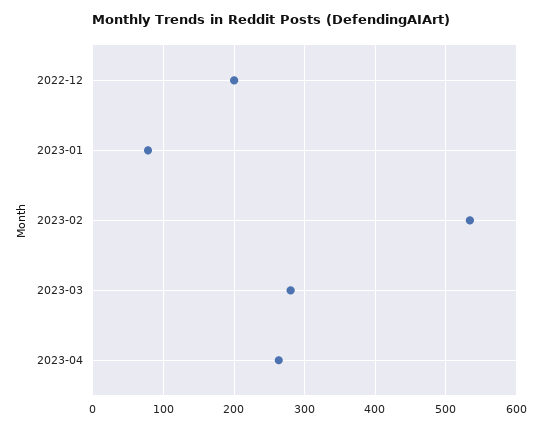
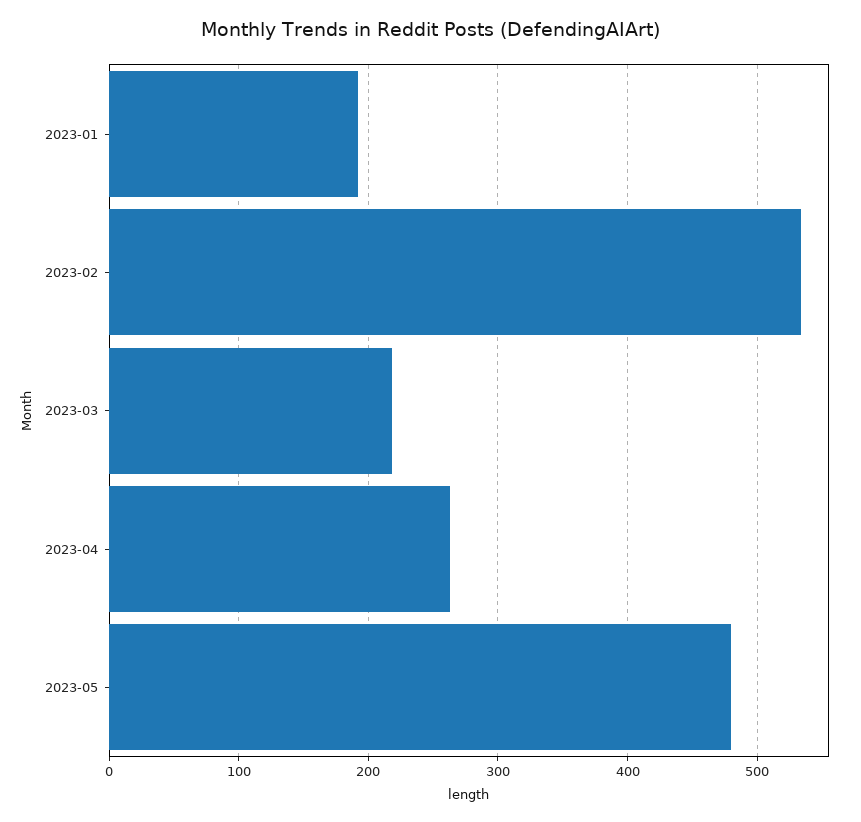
2022-12: 200 -> none
2023-01: 80 -> 190
2023-03: 280 -> 220
2023-05: none -> 480

